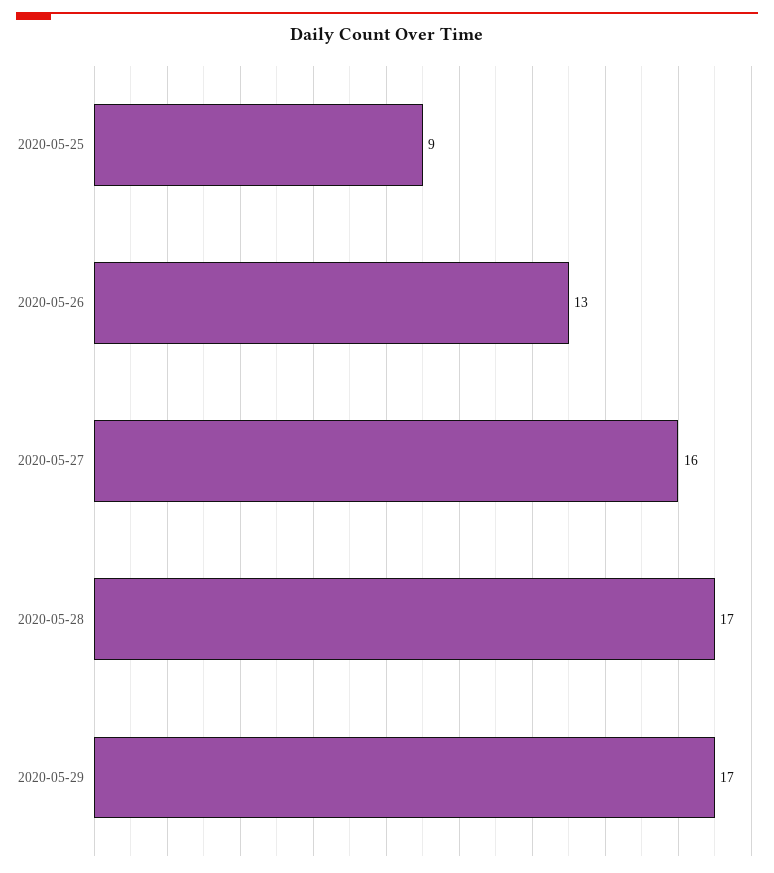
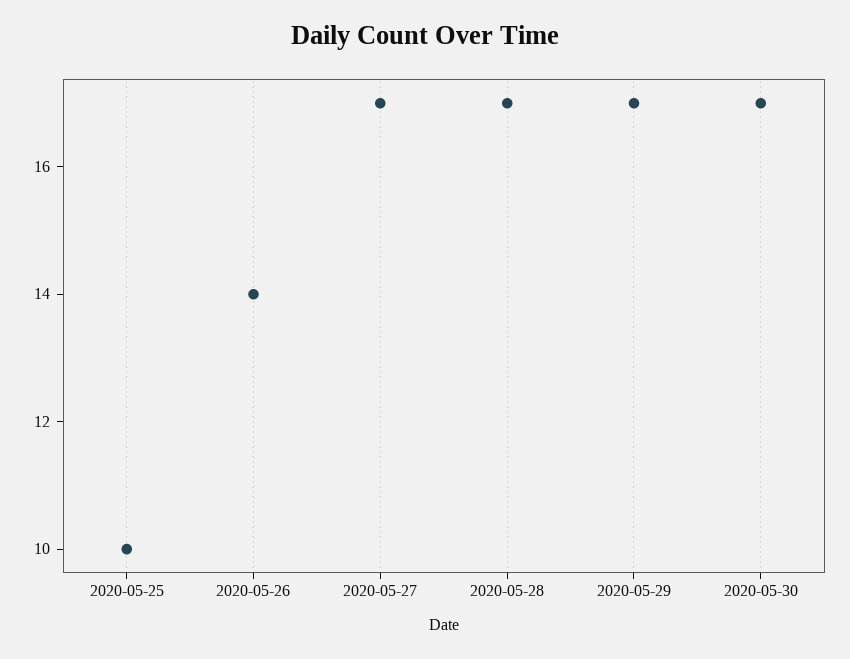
2020-05-25: 9 -> 10
2020-05-26: 13 -> 14
2020-05-27: 16 -> 17
2020-05-30: none -> 17

